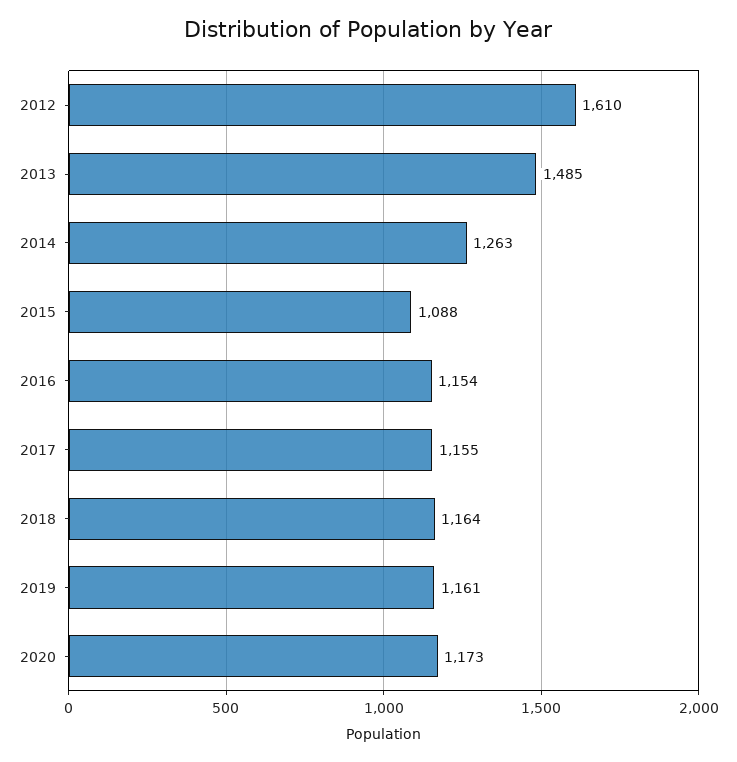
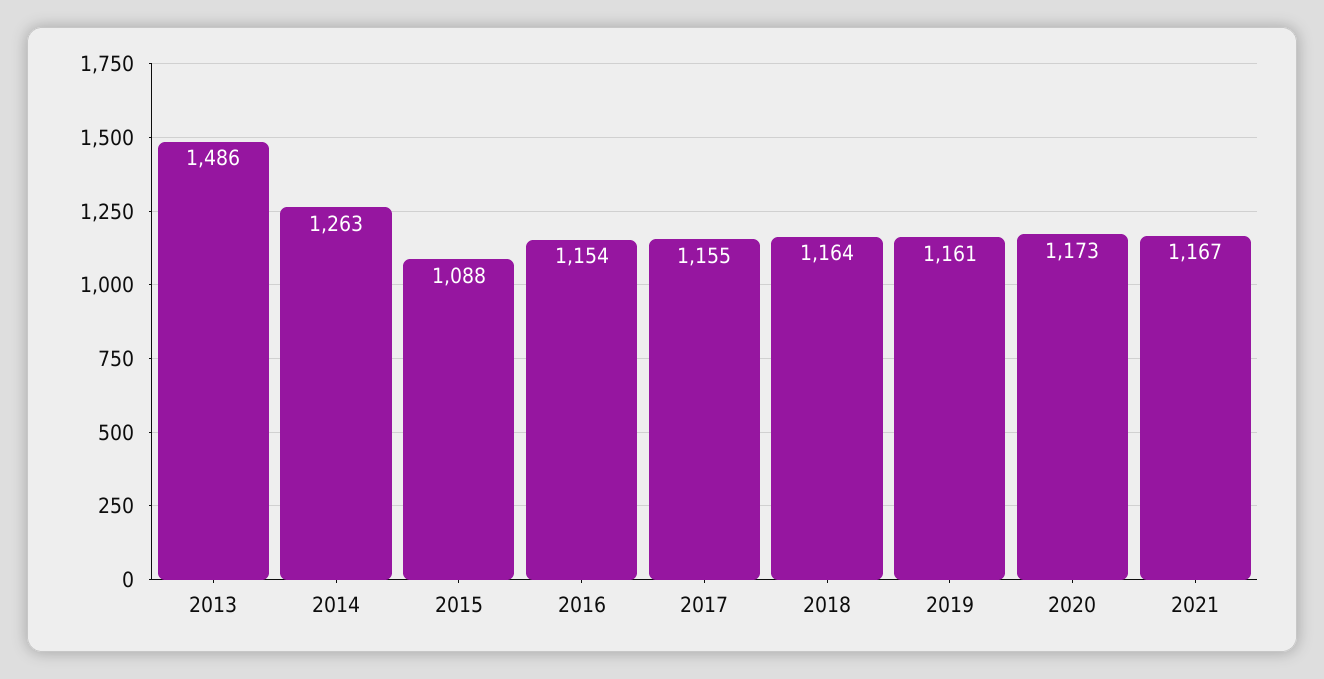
2012: 1610 -> none
2013: 1485 -> 1486
2021: none -> 1167

